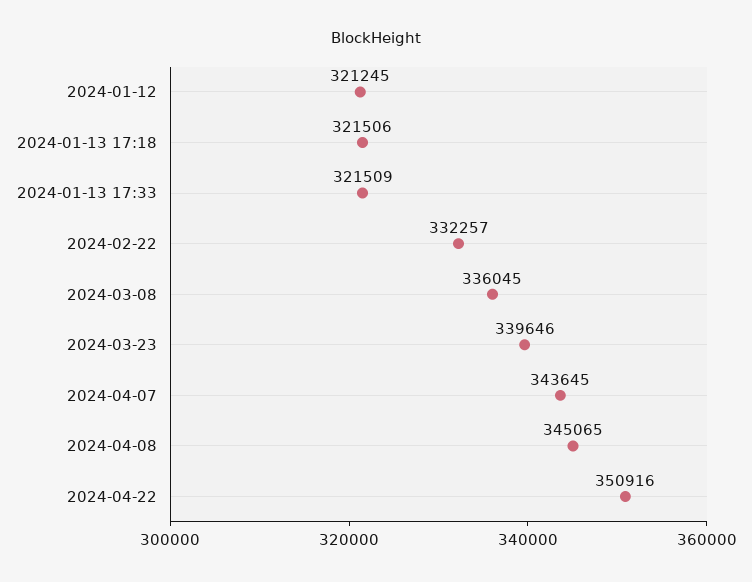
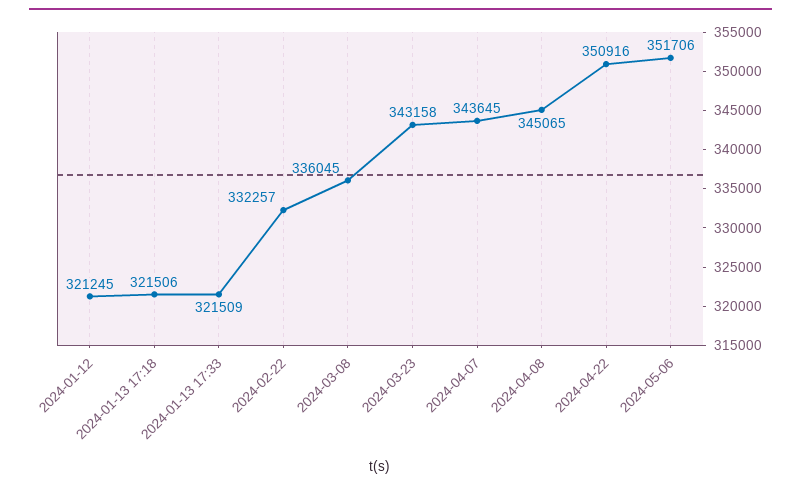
2024-03-23: 339646 -> 343158
2024-05-06: none -> 351706

